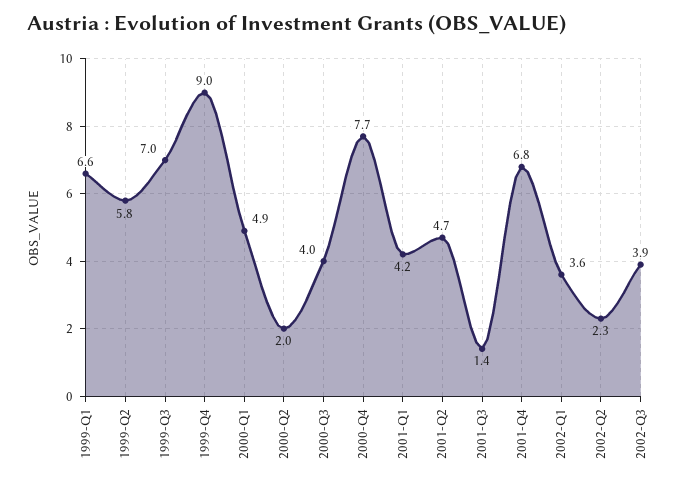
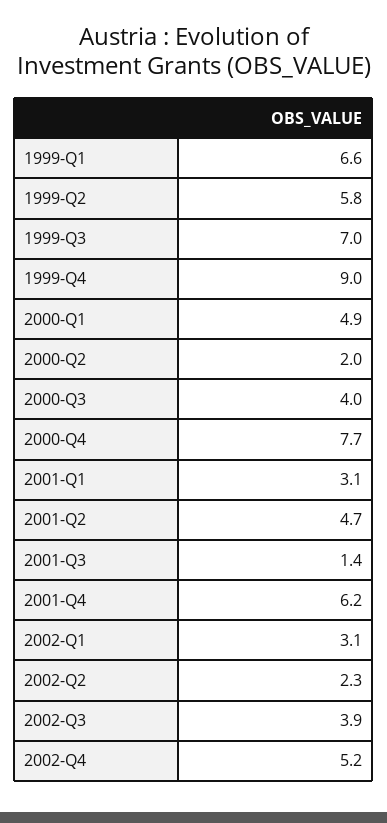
2001-Q1: 4.2 -> 3.1
2001-Q4: 6.8 -> 6.2
2002-Q1: 3.6 -> 3.1
2002-Q4: none -> 5.2

